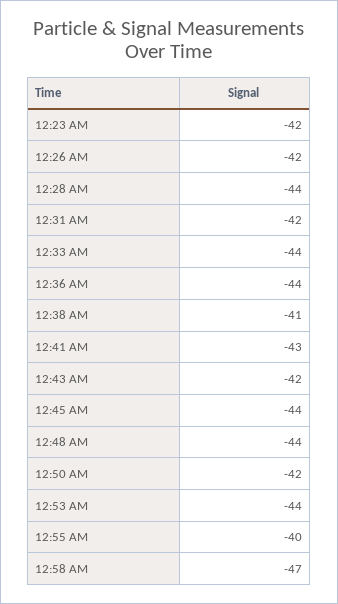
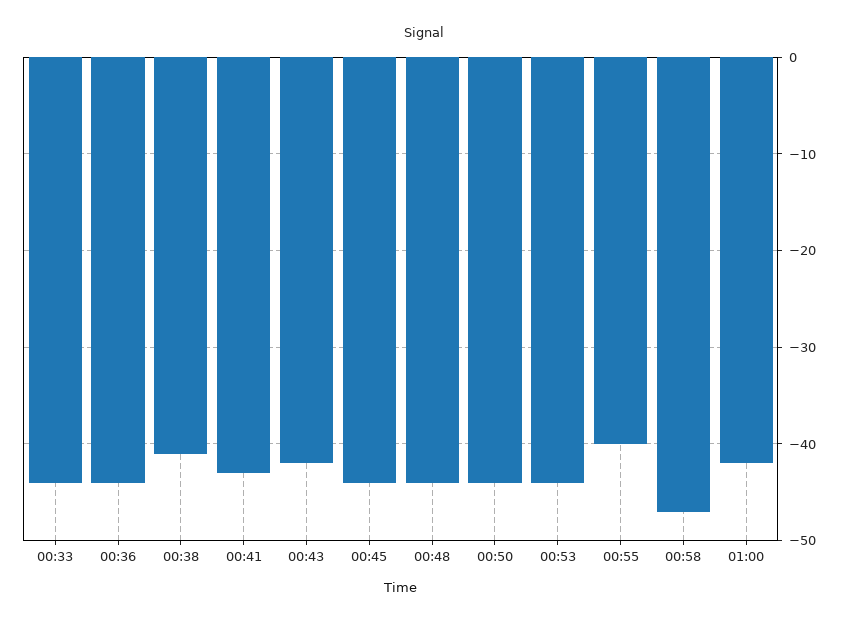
12:23 AM: -42 -> none
12:26 AM: -42 -> none
12:28 AM: -44 -> none
12:31 AM: -42 -> none
12:50 AM: -42 -> -44
01:00: none -> -42

